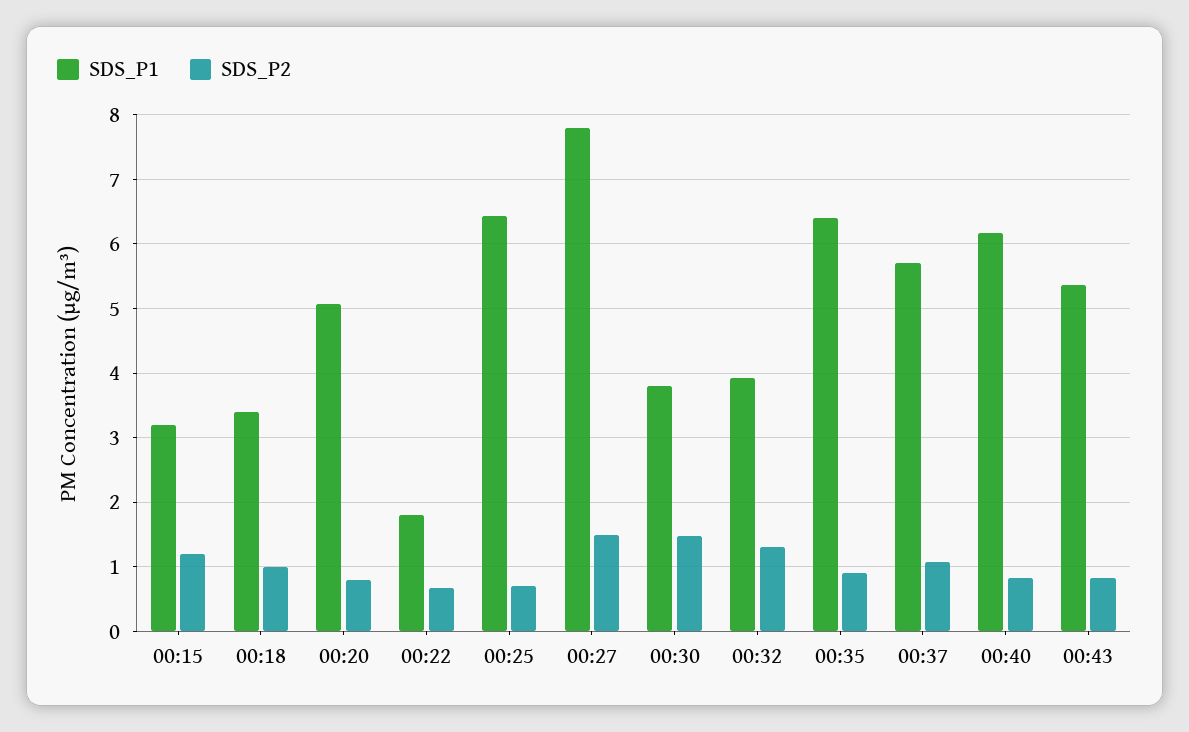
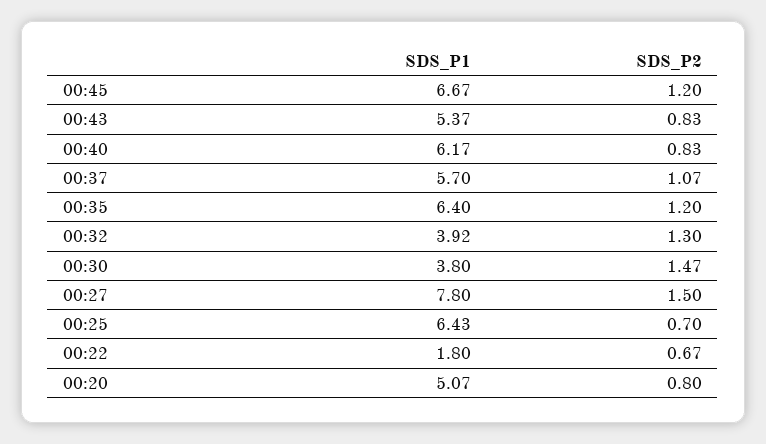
SDS_P1, 00:15: 3.2 -> none
SDS_P2, 00:15: 1.2 -> none
SDS_P1, 00:18: 3.4 -> none
SDS_P2, 00:18: 1 -> none
SDS_P2, 00:35: 0.9 -> 1.2
SDS_P1, 00:45: none -> 6.67
SDS_P2, 00:45: none -> 1.2

